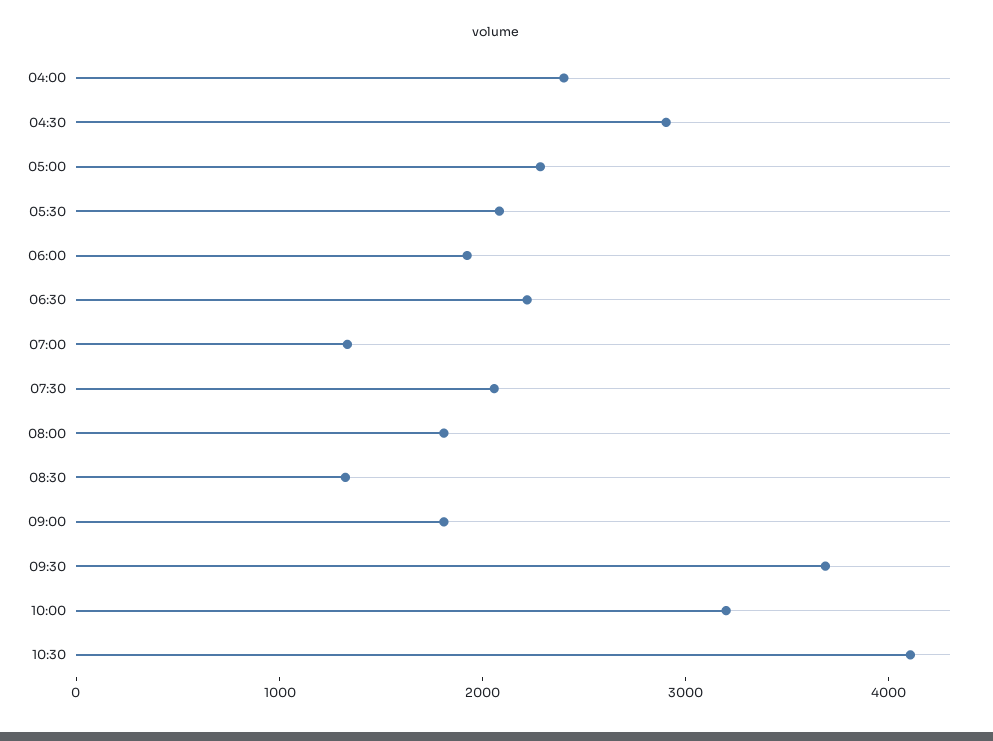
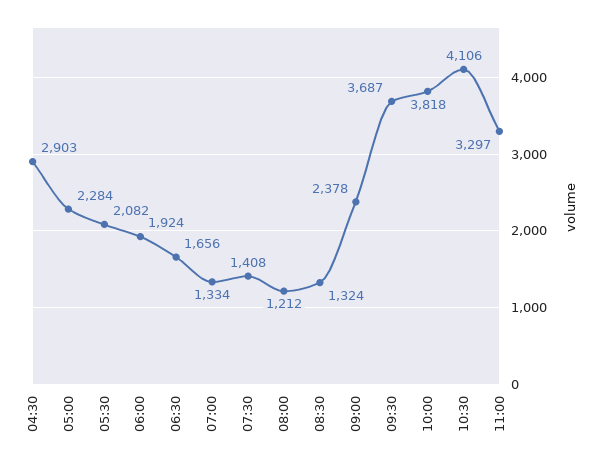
04:00: 2400 -> none
06:30: 2200 -> 1656
07:30: 2000 -> 1408
08:00: 1800 -> 1212
09:00: 1800 -> 2378
10:00: 3200 -> 3818
11:00: none -> 3297

